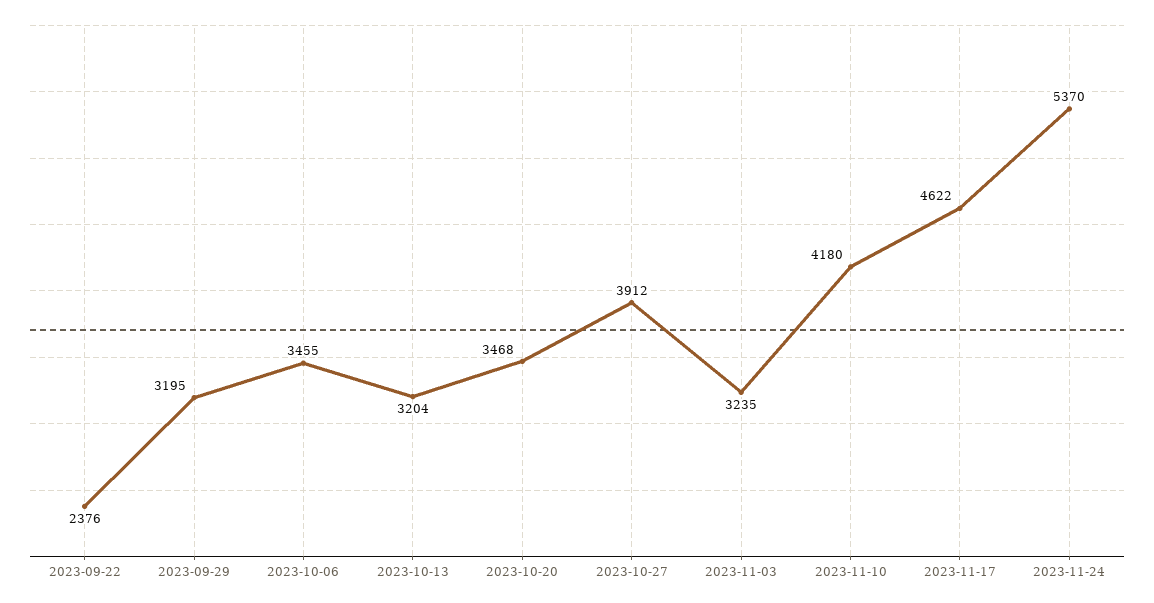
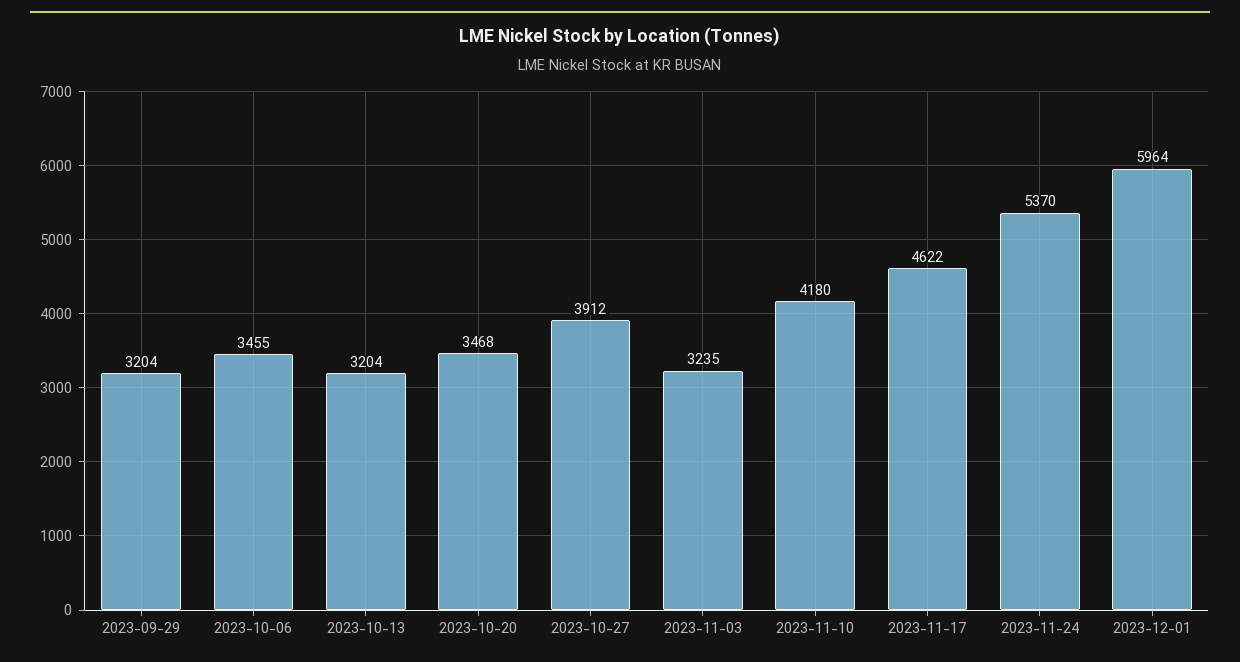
2023-09-22: 2376 -> none
2023-09-29: 3195 -> 3204
2023-12-01: none -> 5964

